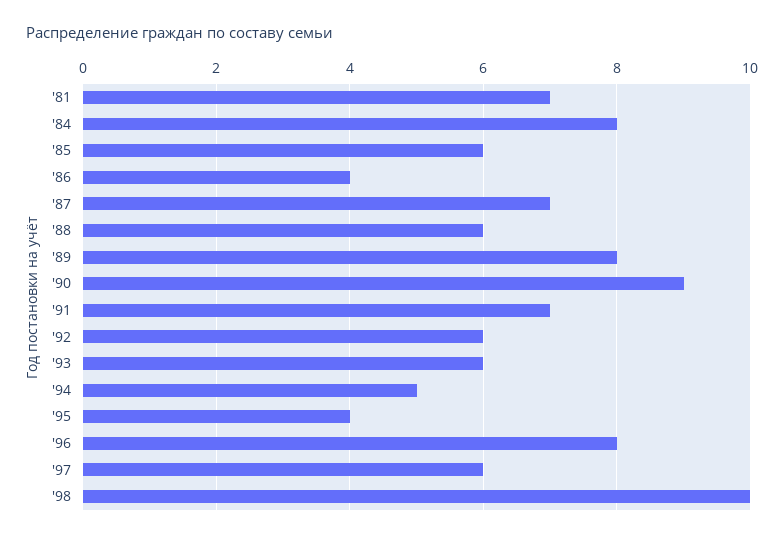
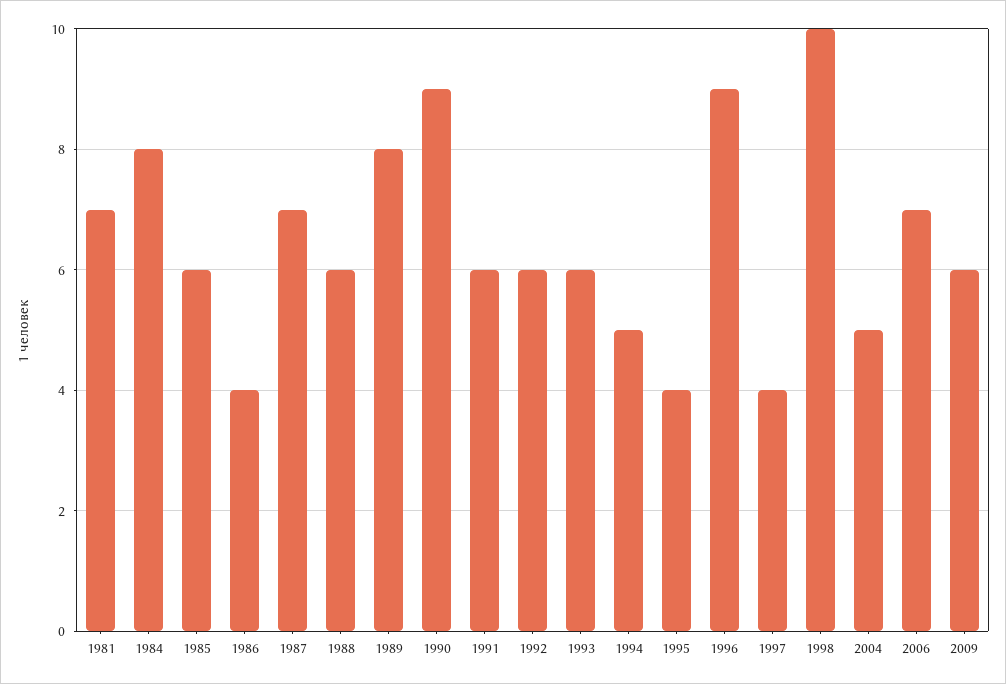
'91: 7 -> 6
'96: 8 -> 9
'97: 6 -> 4
2004: none -> 5
2006: none -> 7
2009: none -> 6

